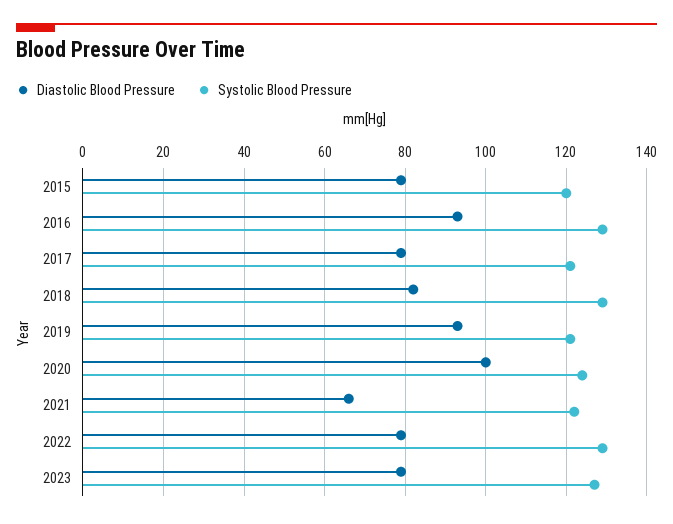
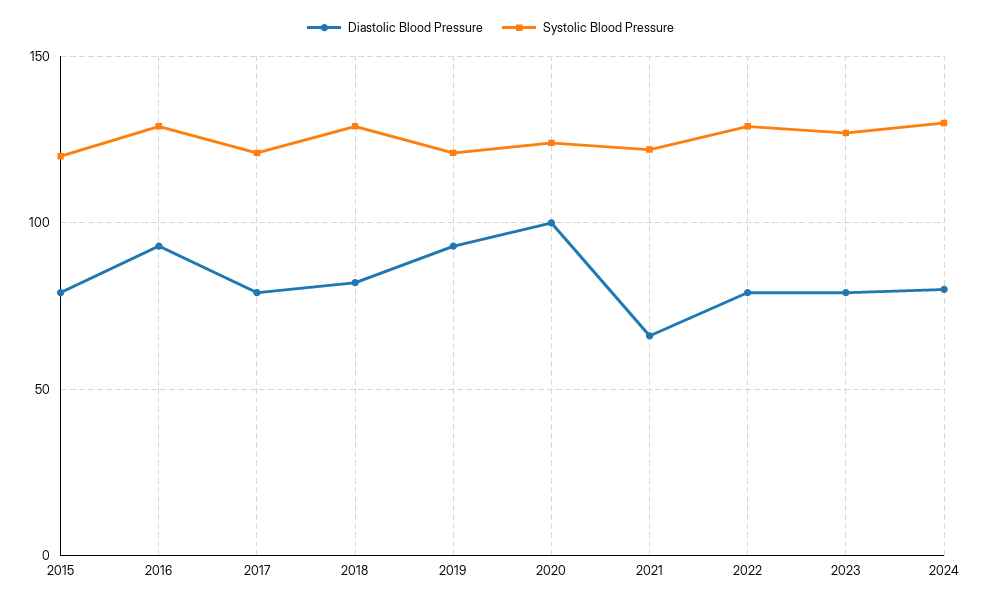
Diastolic Blood Pressure, 2024: none -> 80
Systolic Blood Pressure, 2024: none -> 130

